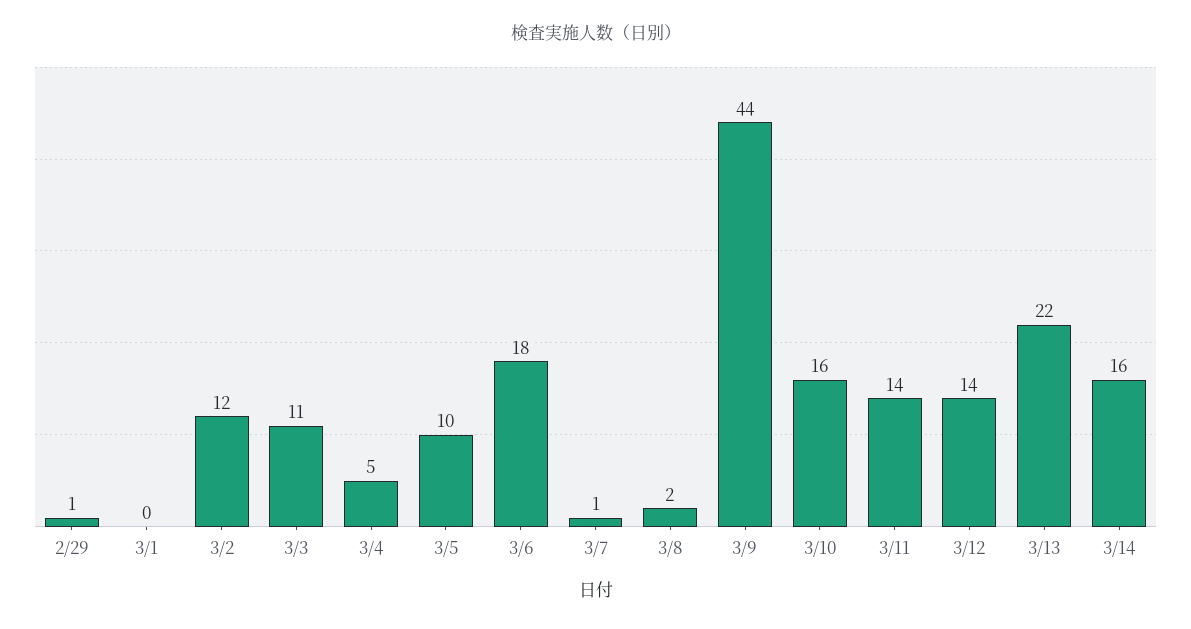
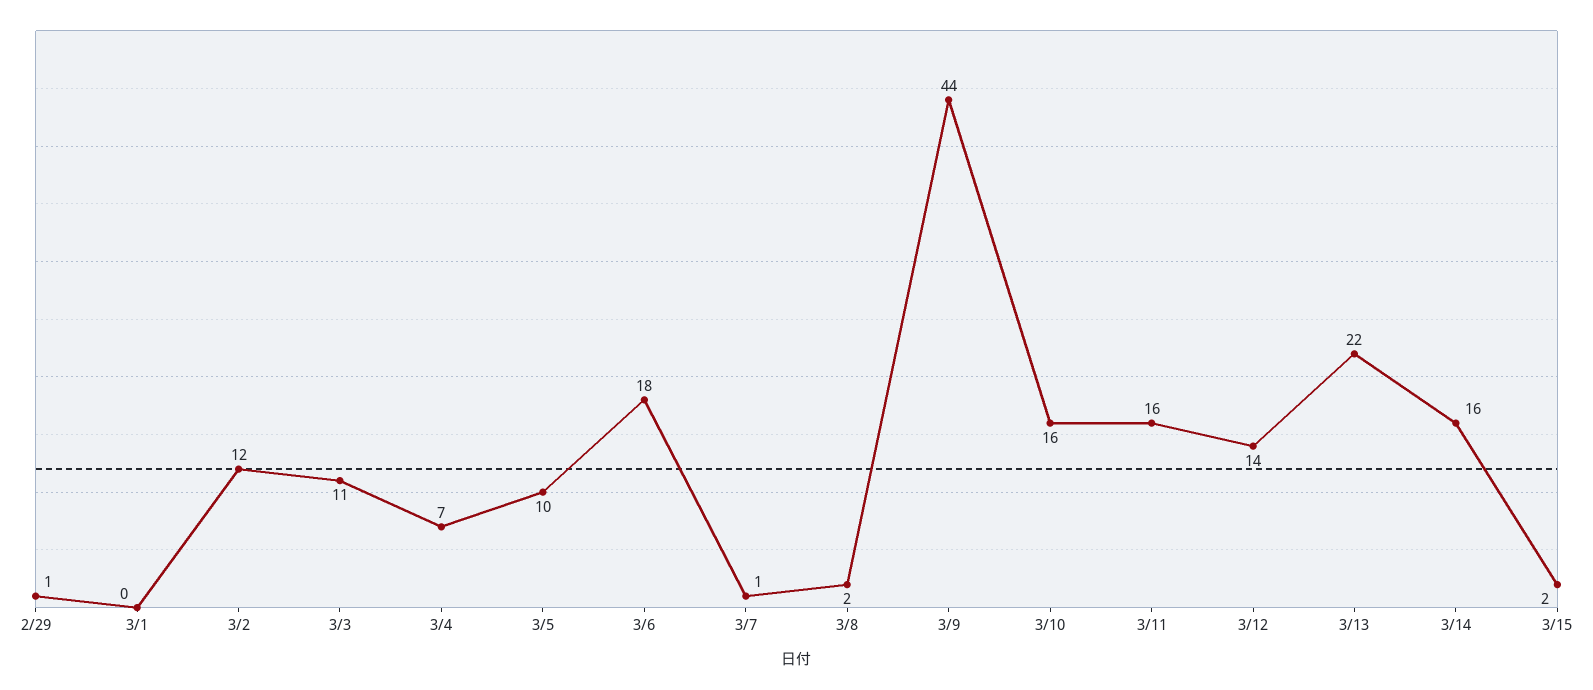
3/4: 5 -> 7
3/11: 14 -> 16
3/15: none -> 2

